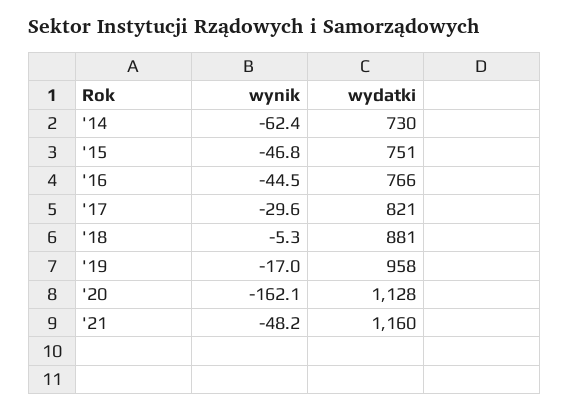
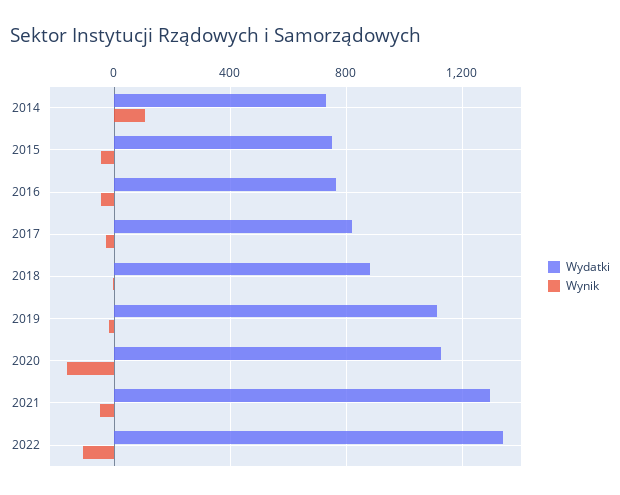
wynik, '14: -62.4 -> 100
wydatki, '19: 958 -> 1100
wydatki, '21: 1160 -> 1300
wydatki, 2022: none -> 1350
wynik, 2022: none -> -100

